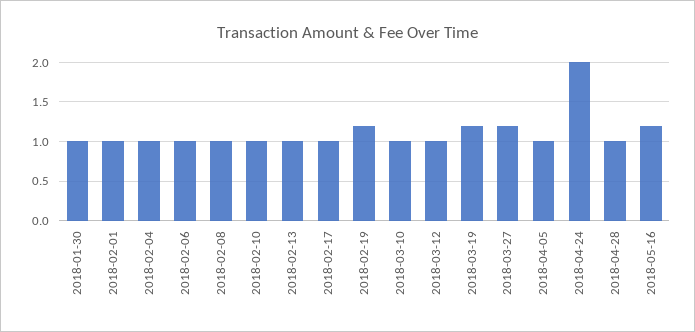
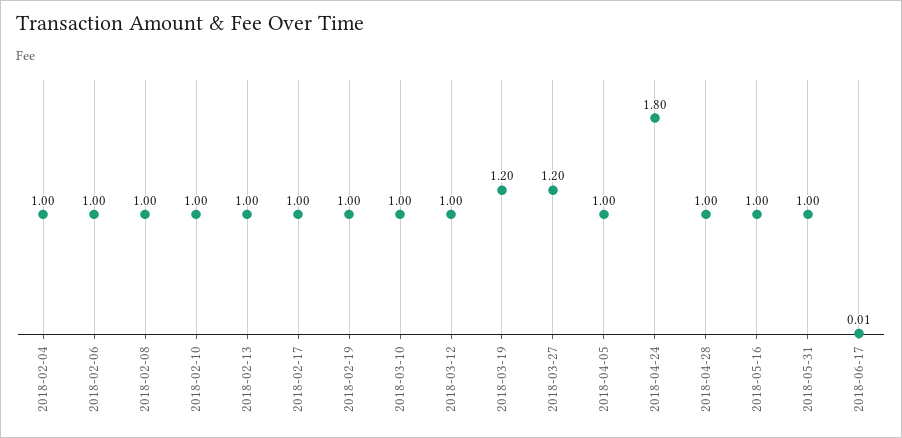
2018-01-30: 1 -> none
2018-02-01: 1 -> none
2018-02-19: 1.2 -> 1
2018-04-24: 2 -> 1.8
2018-05-16: 1.2 -> 1
2018-05-31: none -> 1
2018-06-17: none -> 0.01

